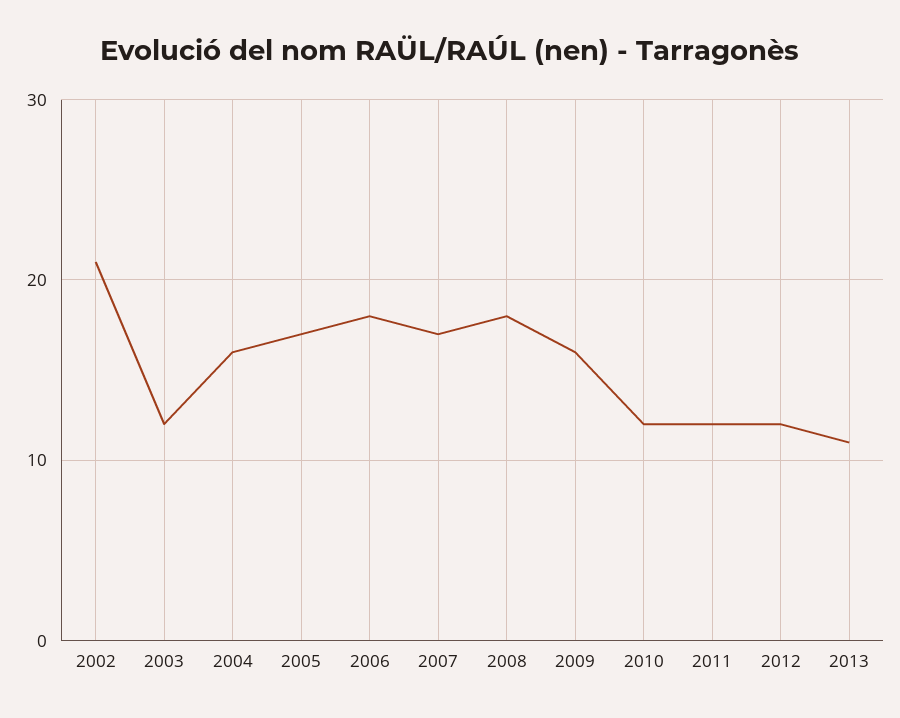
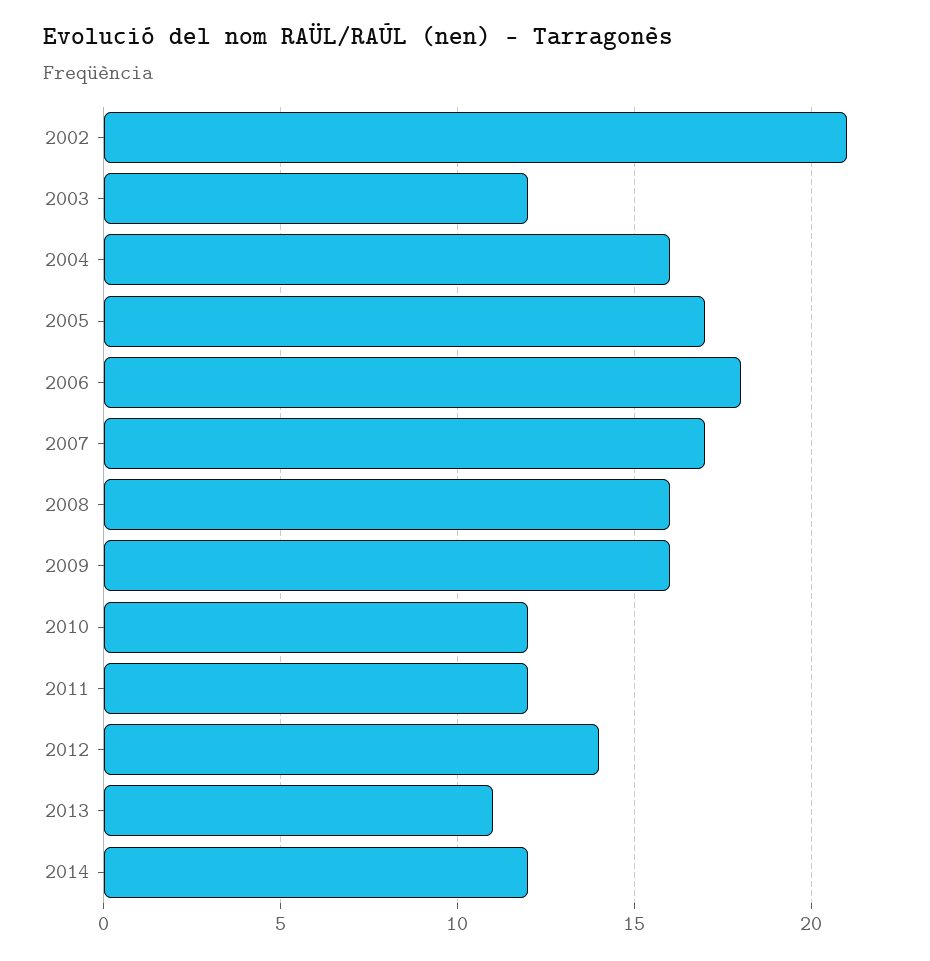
2008: 18 -> 16
2012: 12 -> 14
2014: none -> 12

